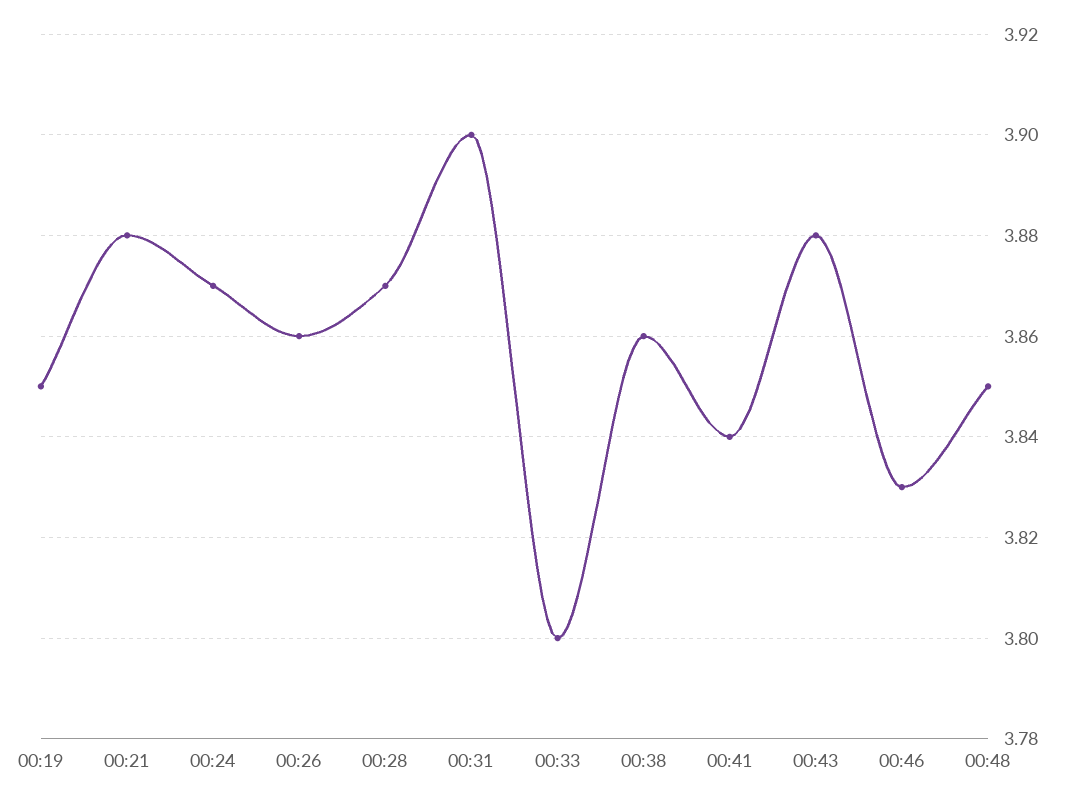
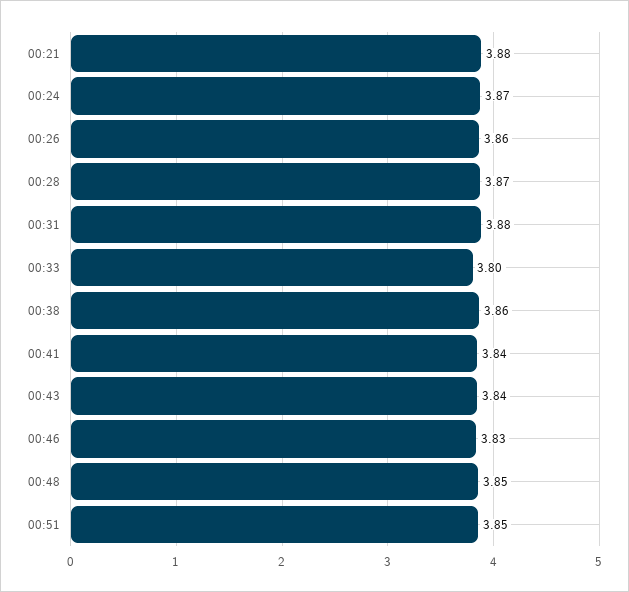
00:19: 3.85 -> none
00:31: 3.9 -> 3.88
00:43: 3.88 -> 3.84
00:51: none -> 3.85

